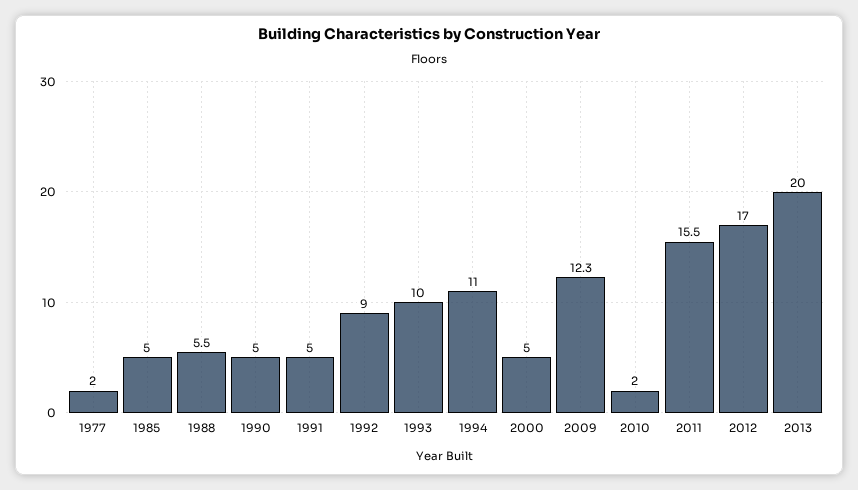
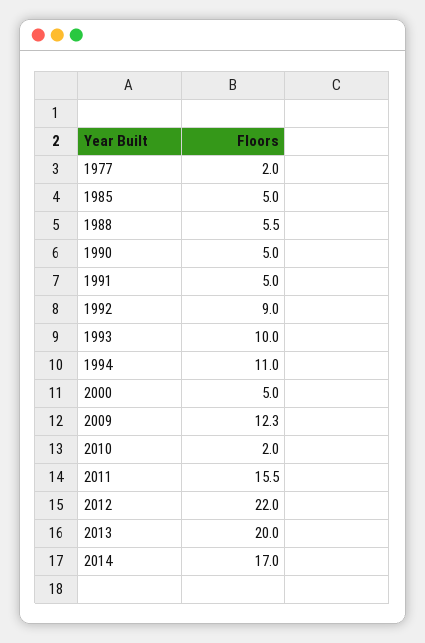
2012: 17 -> 22
2014: none -> 17

